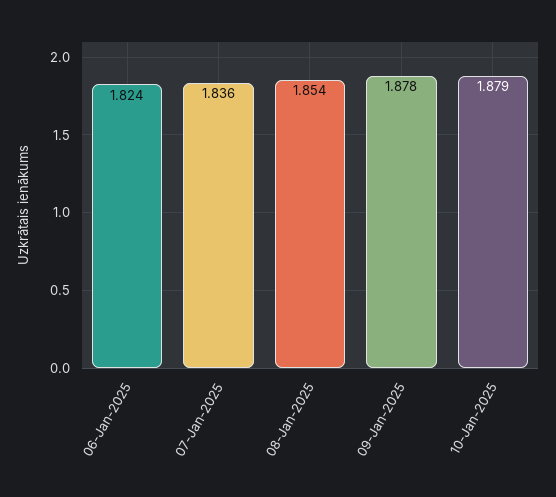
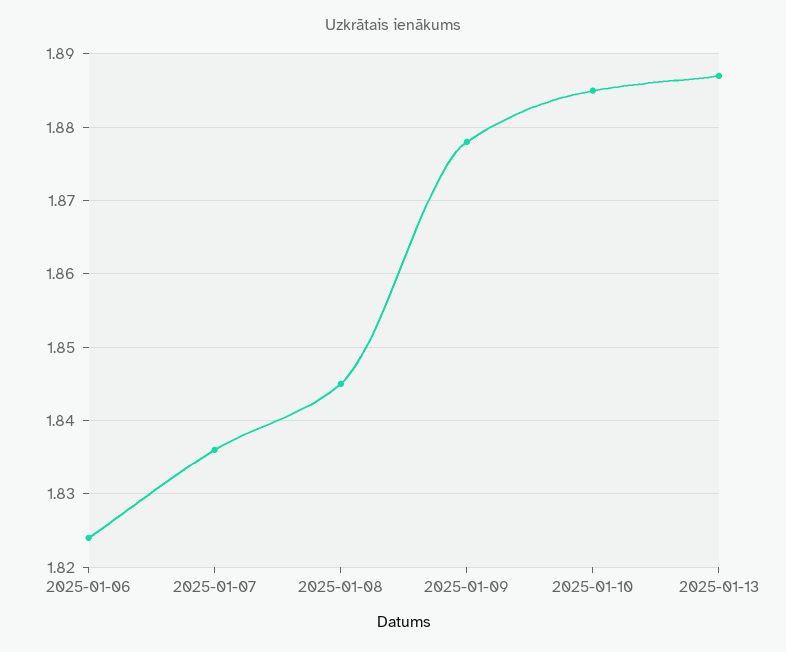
08-Jan-2025: 1.854 -> 1.845
10-Jan-2025: 1.879 -> 1.885
2025-01-13: none -> 1.887

